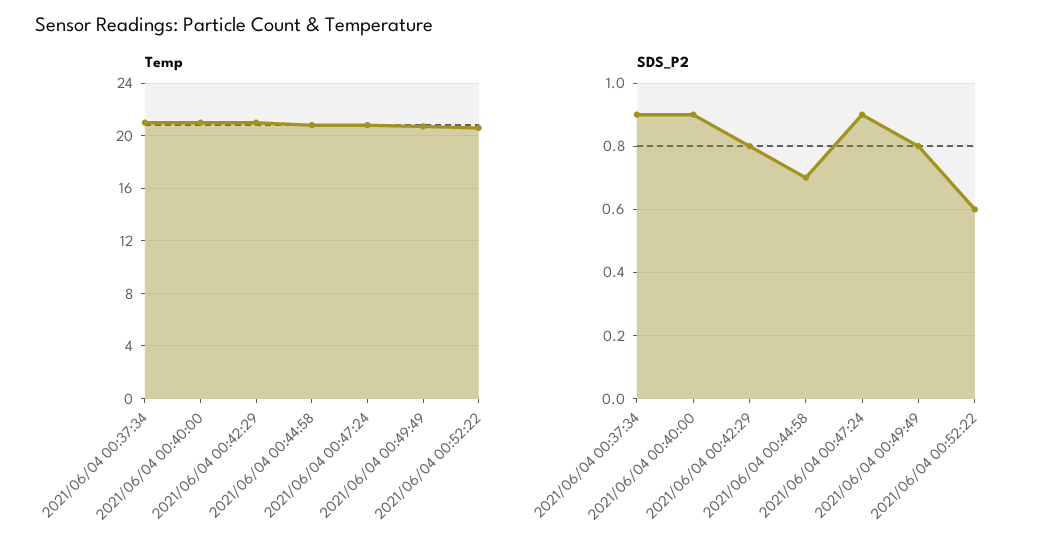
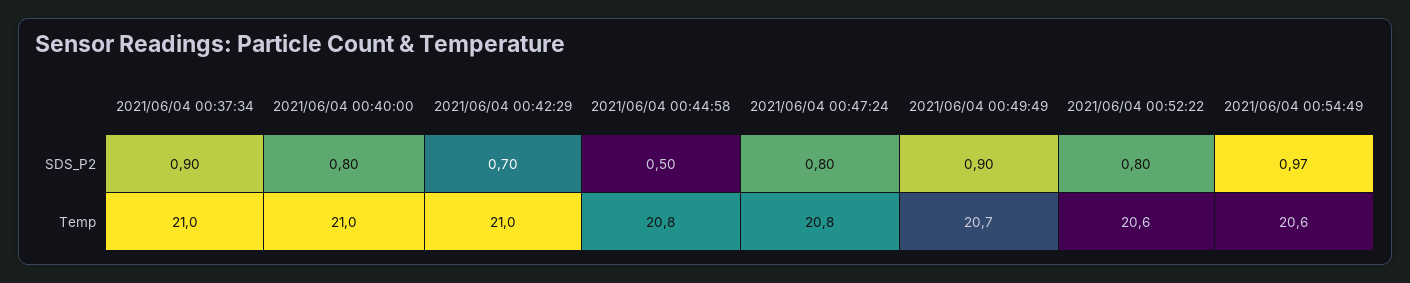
SDS_P2, 2021/06/04 00:40:00: 0.9 -> 0.8
SDS_P2, 2021/06/04 00:42:29: 0.8 -> 0.7
SDS_P2, 2021/06/04 00:44:58: 0.7 -> 0.5
SDS_P2, 2021/06/04 00:47:24: 0.9 -> 0.8
SDS_P2, 2021/06/04 00:49:49: 0.8 -> 0.9
SDS_P2, 2021/06/04 00:52:22: 0.6 -> 0.8
SDS_P2, 2021/06/04 00:54:49: none -> 0.97
Temp, 2021/06/04 00:54:49: none -> 20.6

